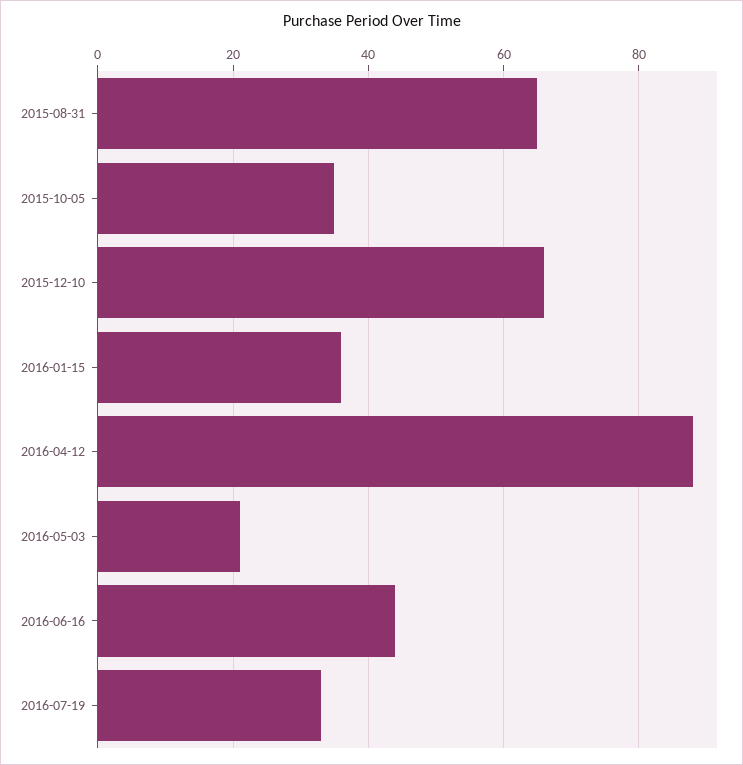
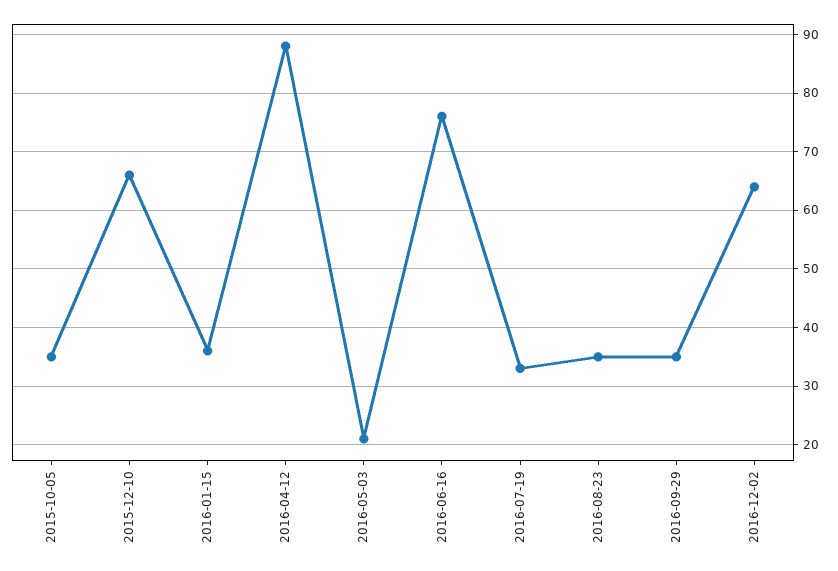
2015-08-31: 65 -> none
2016-06-16: 45 -> 75
2016-08-23: none -> 35
2016-09-29: none -> 35
2016-12-02: none -> 65

